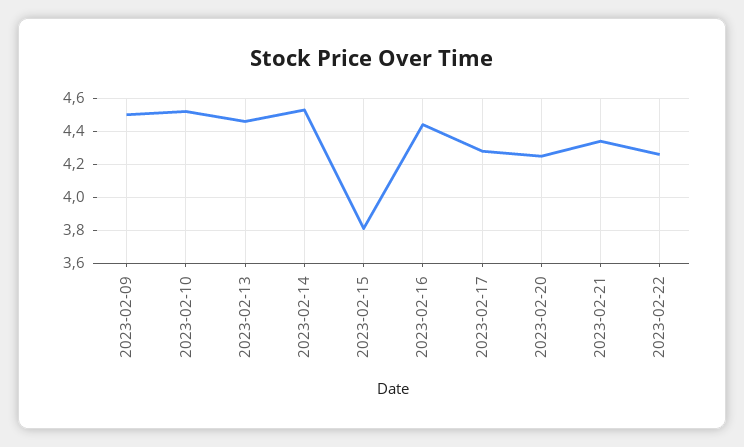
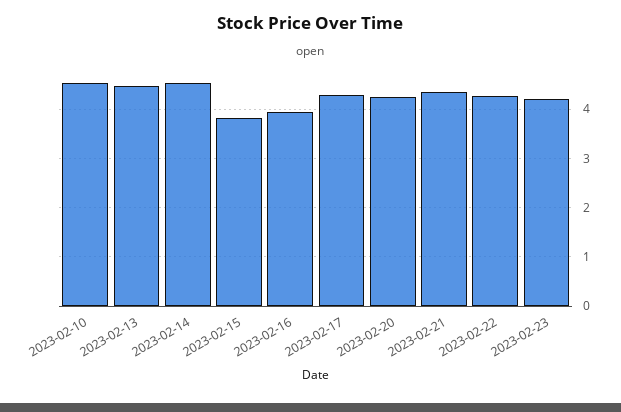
2023-02-09: 4.5 -> none
2023-02-16: 4.45 -> 4
2023-02-23: none -> 4.2

